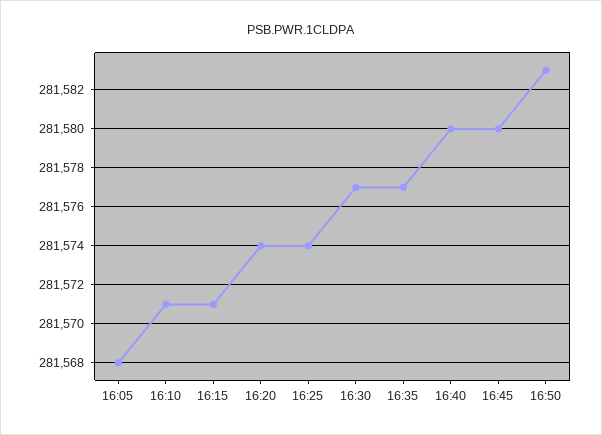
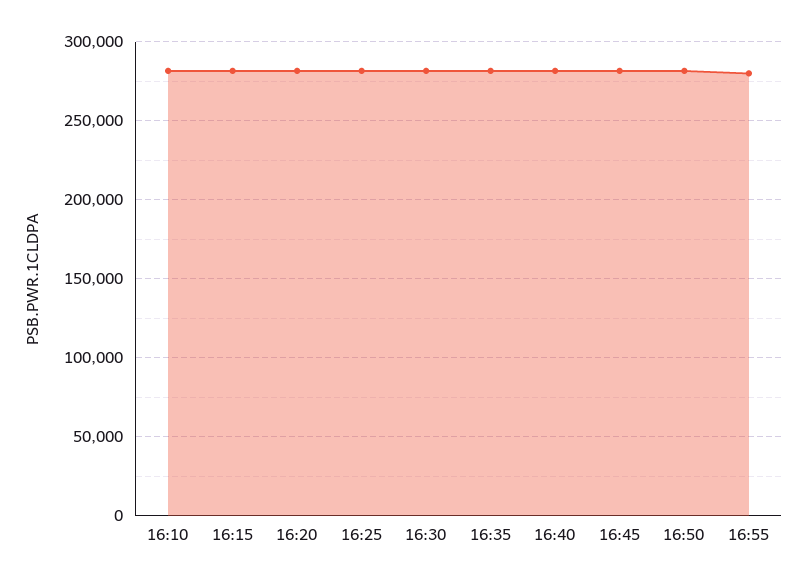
16:05: 281568 -> none
16:55: none -> 280000

